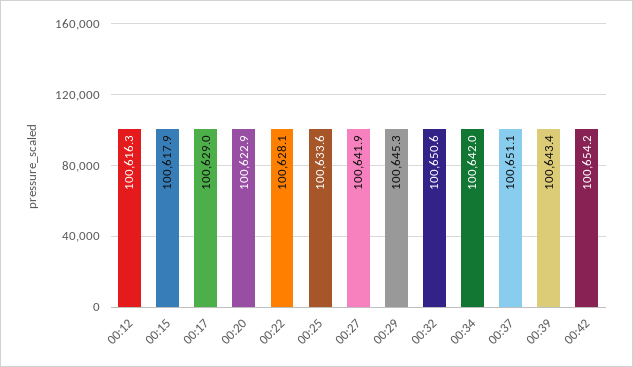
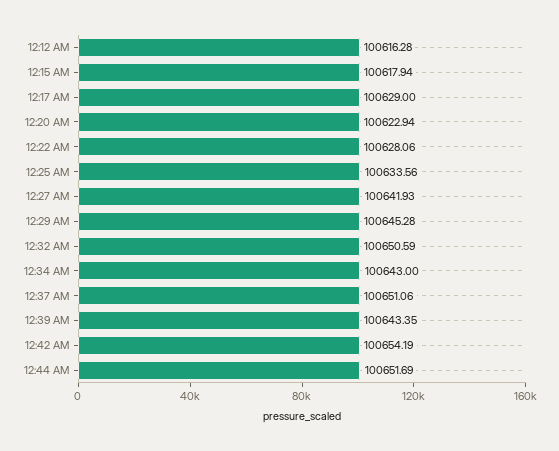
00:34: 100642 -> 100643
12:44 AM: none -> 100651.69

